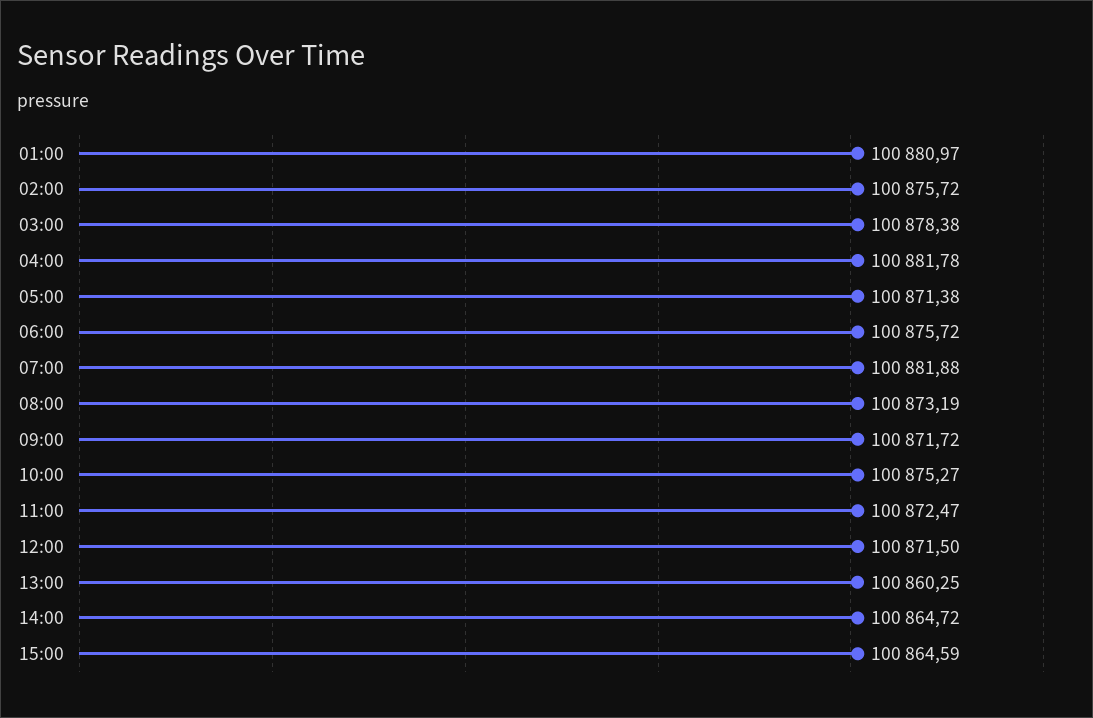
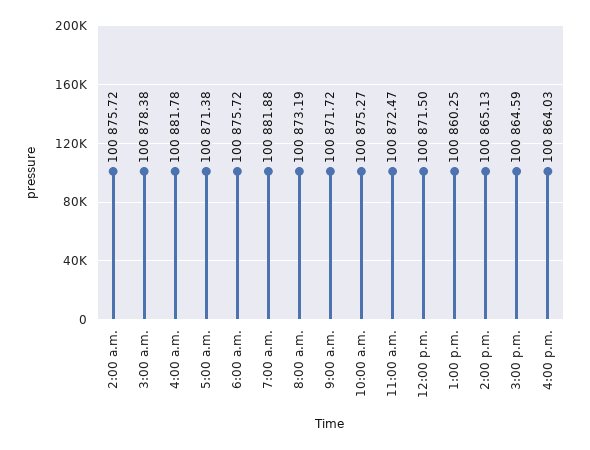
01:00: 100880.97 -> none
14:00: 100864.72 -> 100865.13
4:00 p.m.: none -> 100864.03

